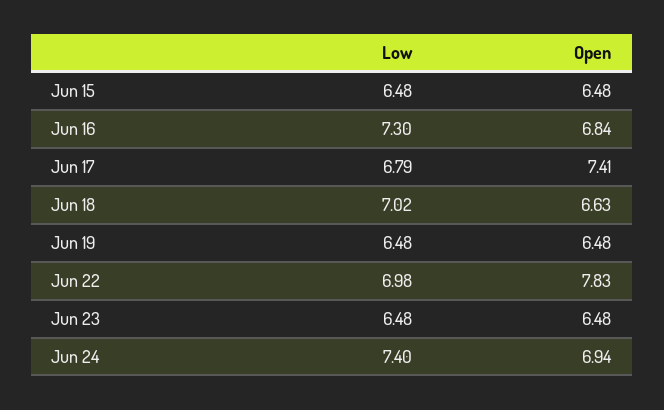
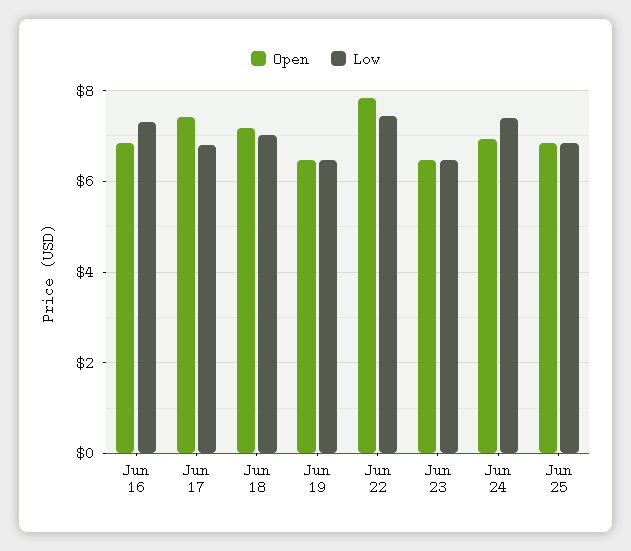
Low, Jun 15: 6.48 -> none
Open, Jun 15: 6.48 -> none
Open, Jun 18: 6.63 -> 7.2
Low, Jun 22: 6.98 -> 7.4
Open, Jun 25: none -> 6.8
Low, Jun 25: none -> 6.8

